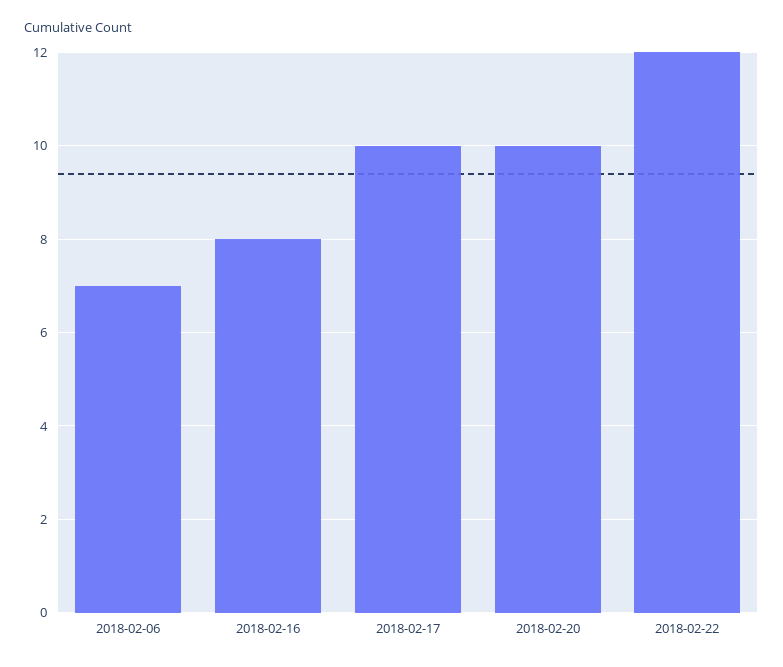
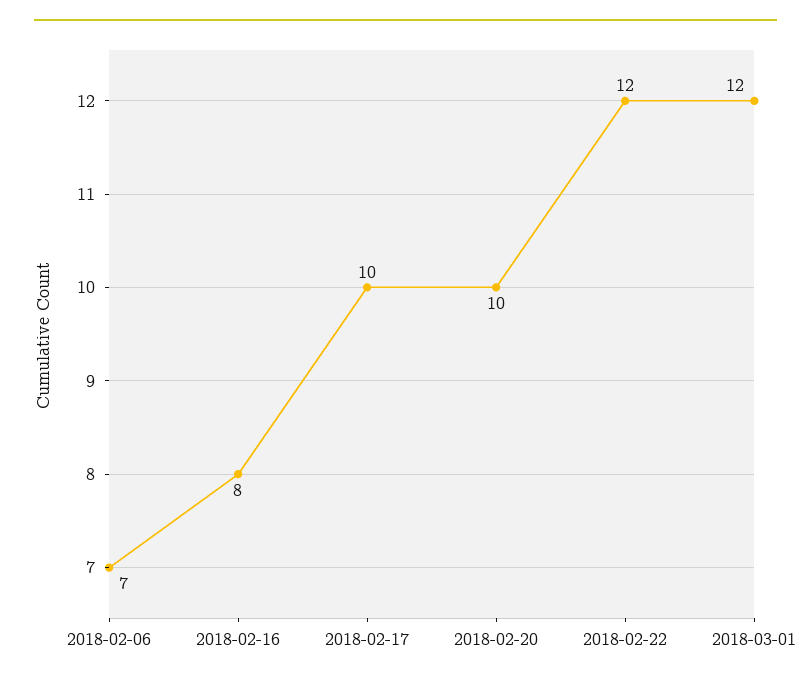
2018-03-01: none -> 12

